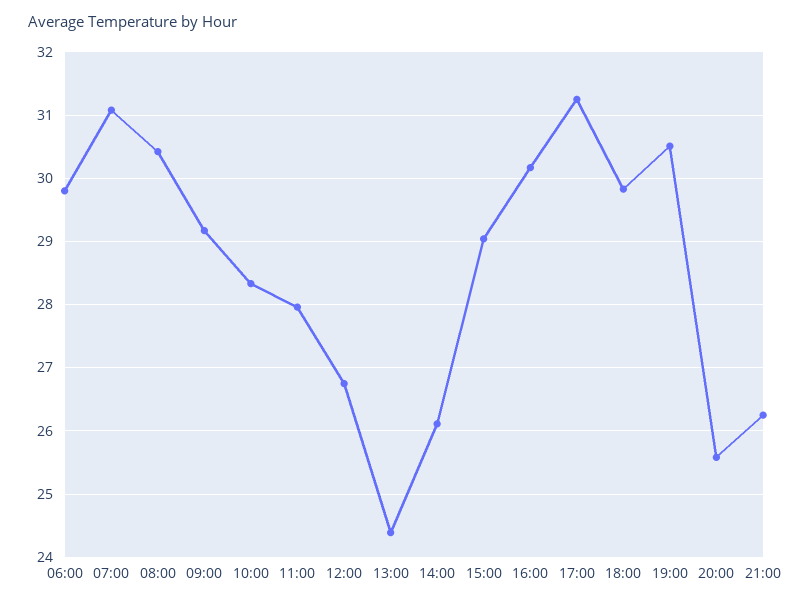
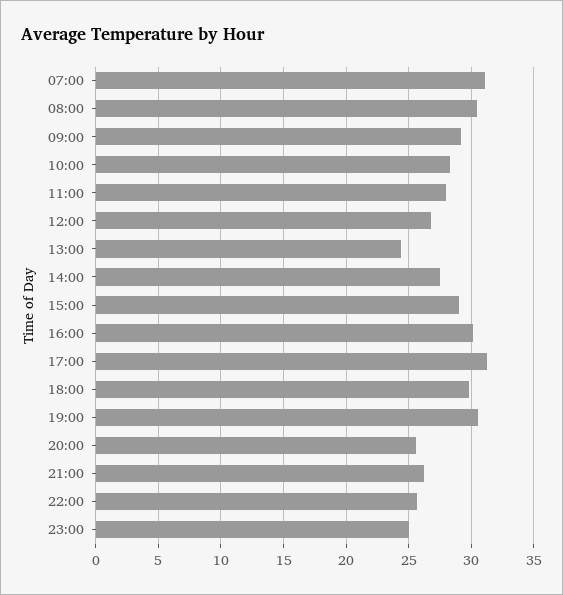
06:00: 29.8 -> none
14:00: 26.1 -> 27.5
22:00: none -> 25.5
23:00: none -> 25

